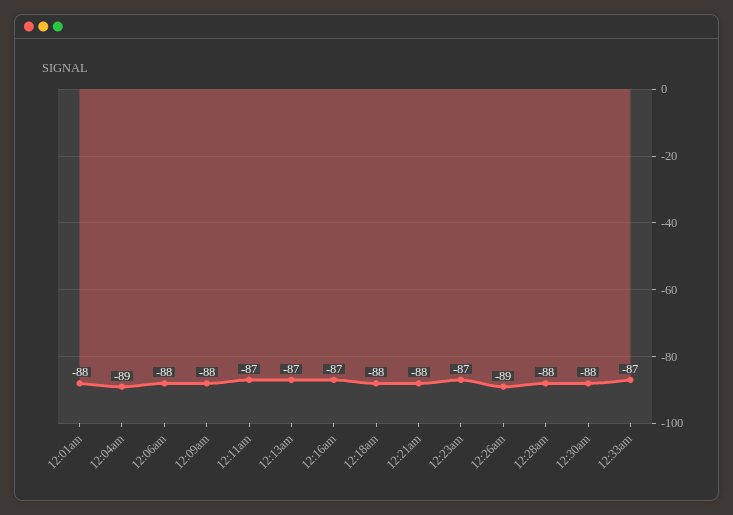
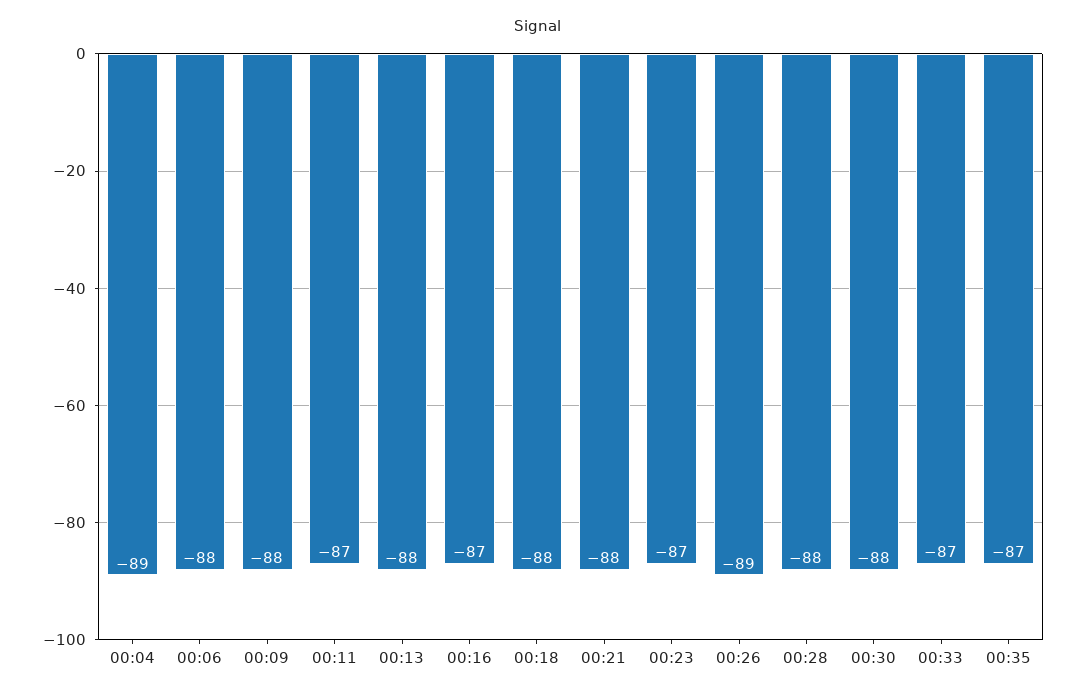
12:01am: -88 -> none
12:13am: -87 -> -88
00:35: none -> -87

